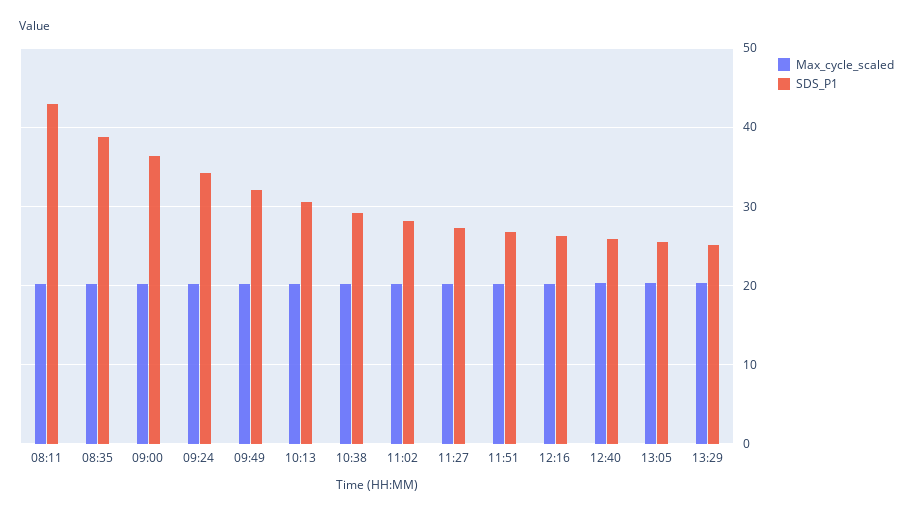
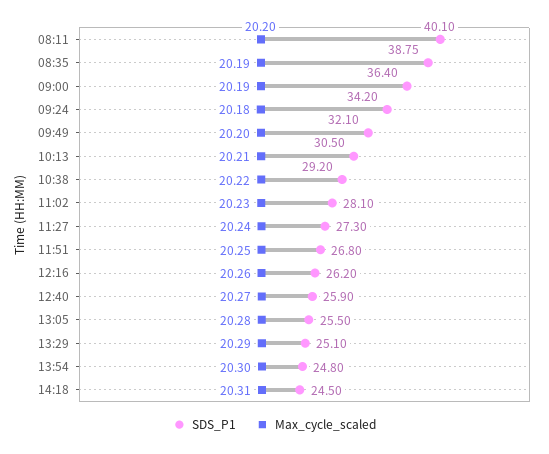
SDS_P1, 08:11: 43 -> 40.1
SDS_P1, 13:54: none -> 24.8
Max_cycle_scaled, 13:54: none -> 20.3
SDS_P1, 14:18: none -> 24.5
Max_cycle_scaled, 14:18: none -> 20.31

